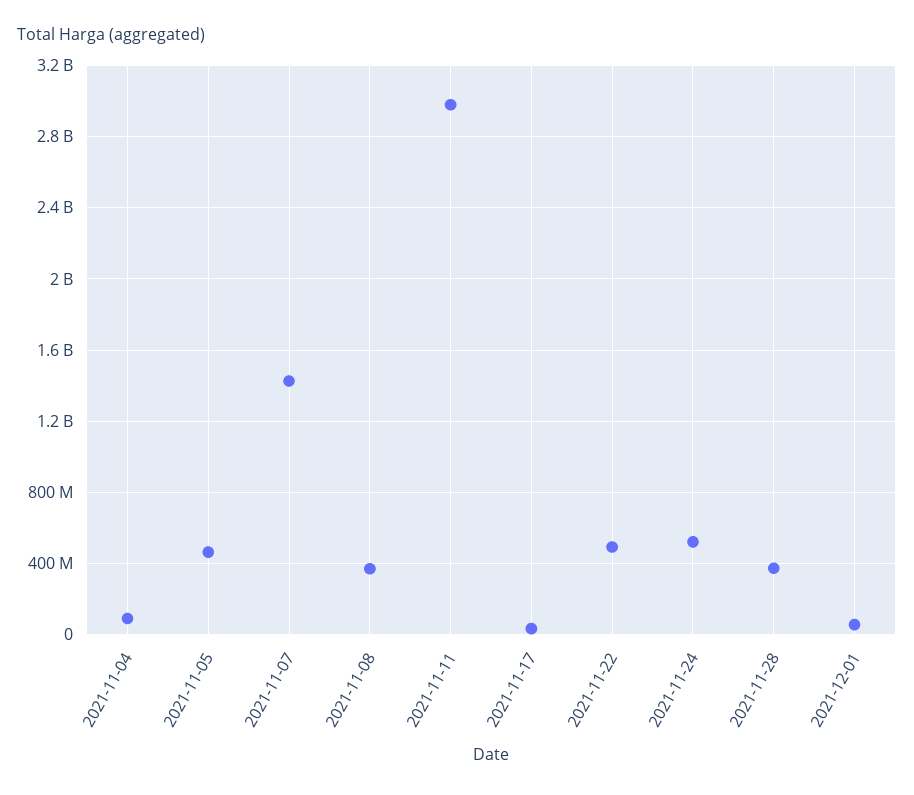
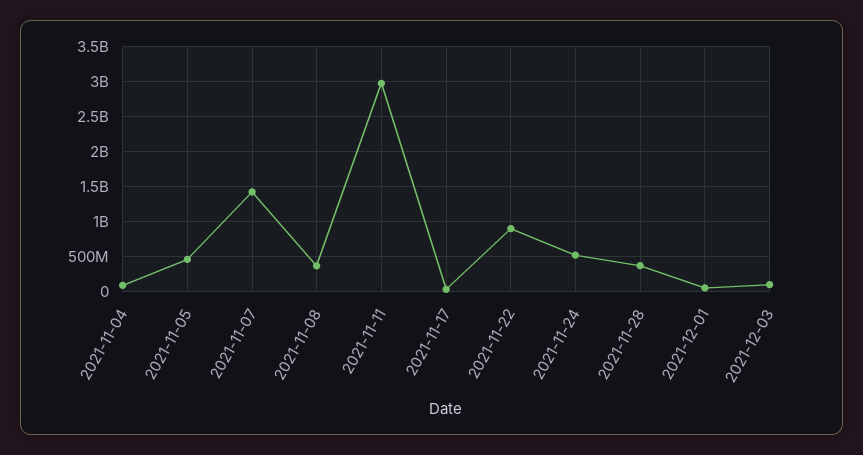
2021-11-22: 500000000 -> 900000000
2021-12-03: none -> 100000000

